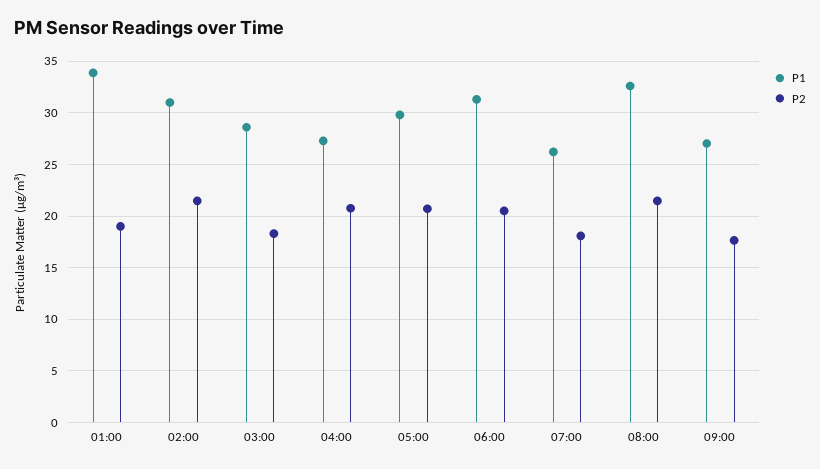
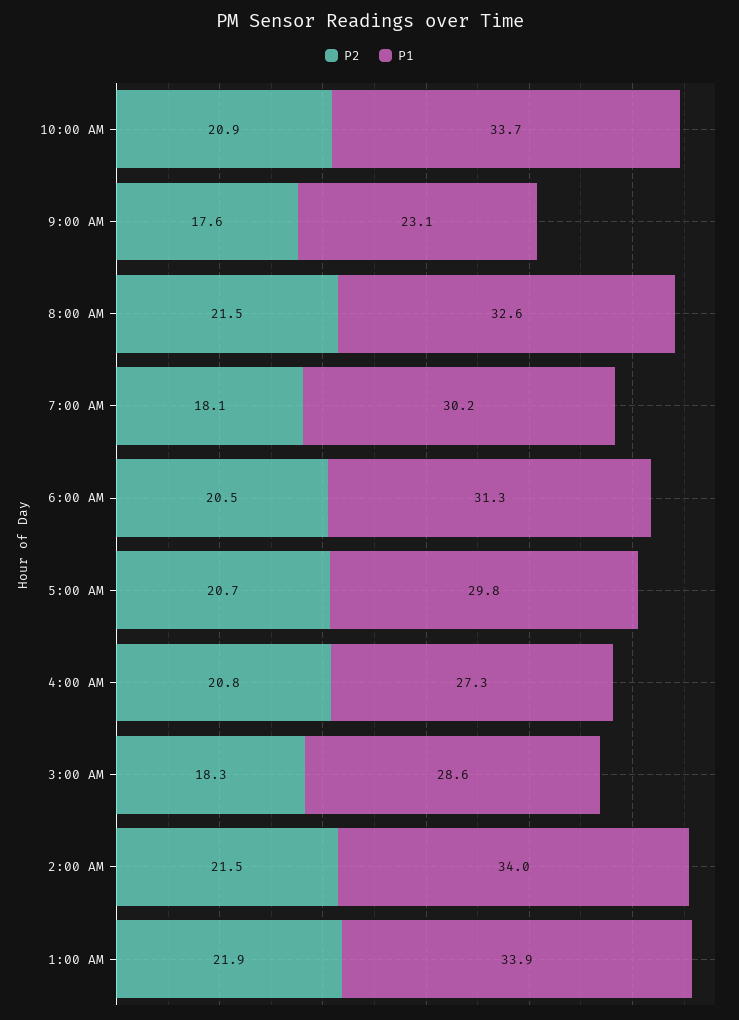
P2, 01:00: 19 -> 21.9
P1, 02:00: 31 -> 34
P1, 07:00: 26 -> 30.2
P1, 09:00: 27 -> 23.1
P2, 10:00 AM: none -> 20.9
P1, 10:00 AM: none -> 33.7

